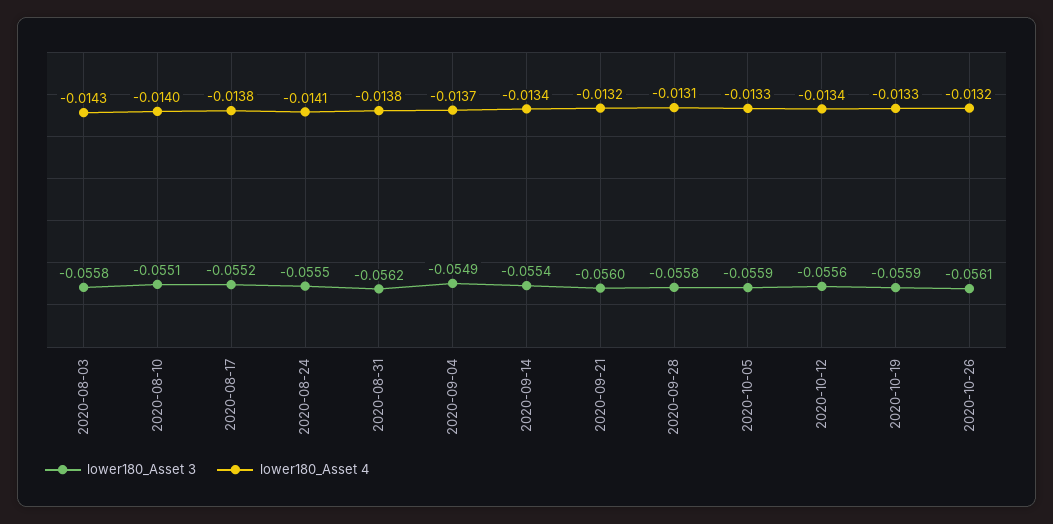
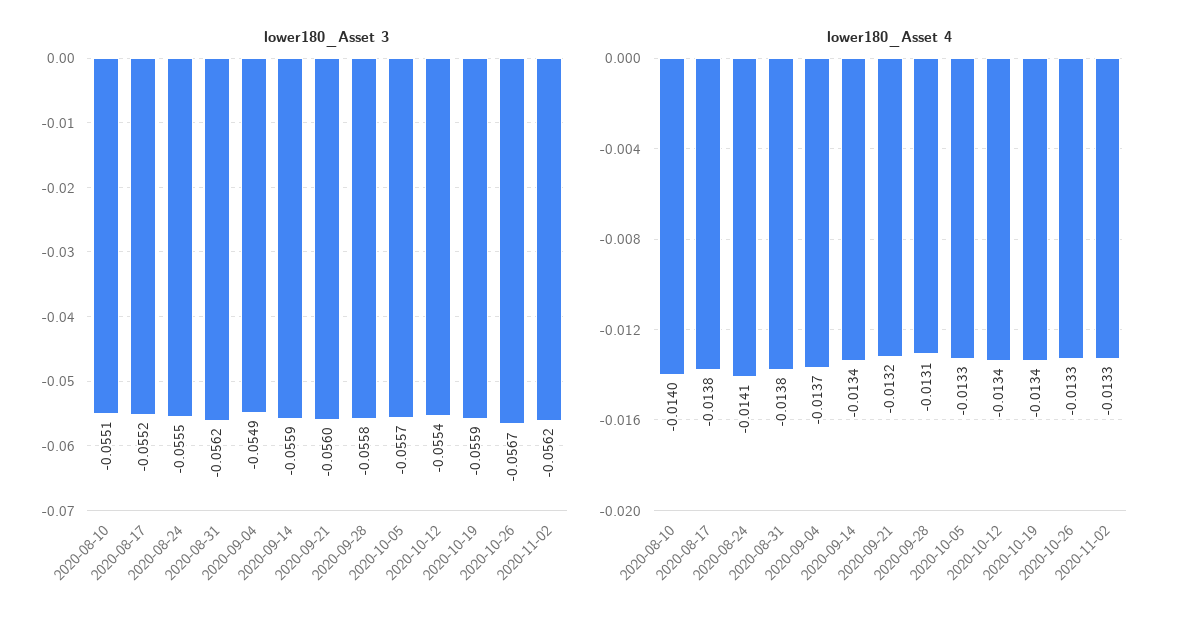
lower180_Asset 3, 2020-08-03: -0.0558 -> none
lower180_Asset 4, 2020-08-03: -0.0143 -> none
lower180_Asset 3, 2020-09-14: -0.0554 -> -0.0559
lower180_Asset 3, 2020-10-05: -0.0559 -> -0.0557
lower180_Asset 3, 2020-10-12: -0.0556 -> -0.0554
lower180_Asset 4, 2020-10-19: -0.0133 -> -0.0134
lower180_Asset 3, 2020-10-26: -0.0561 -> -0.0567
lower180_Asset 4, 2020-10-26: -0.0132 -> -0.0133
lower180_Asset 3, 2020-11-02: none -> -0.0562
lower180_Asset 4, 2020-11-02: none -> -0.0133

